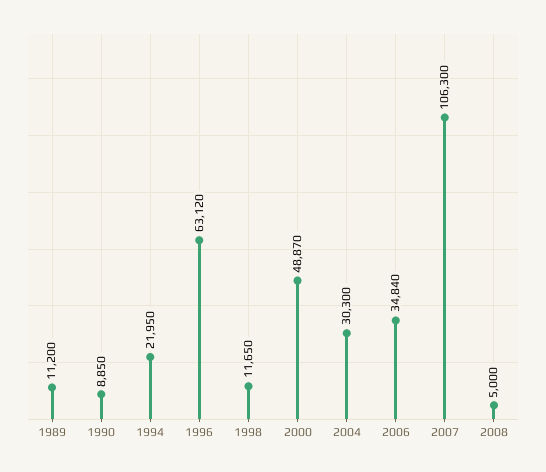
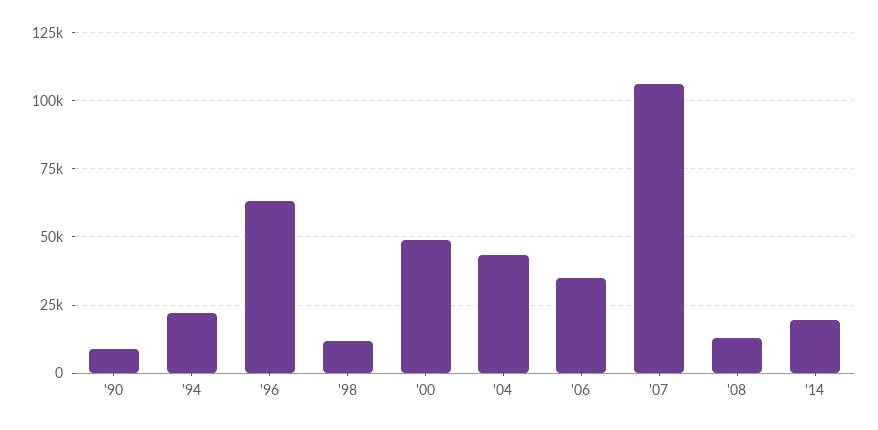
1989: 11200 -> none
2004: 30300 -> 42500
2008: 5000 -> 12500
'14: none -> 20000

